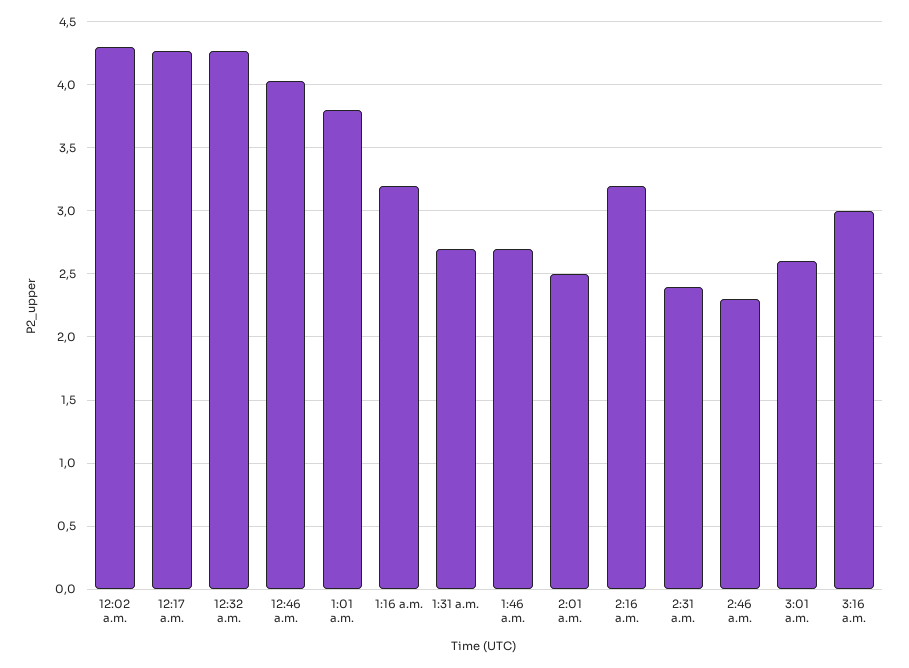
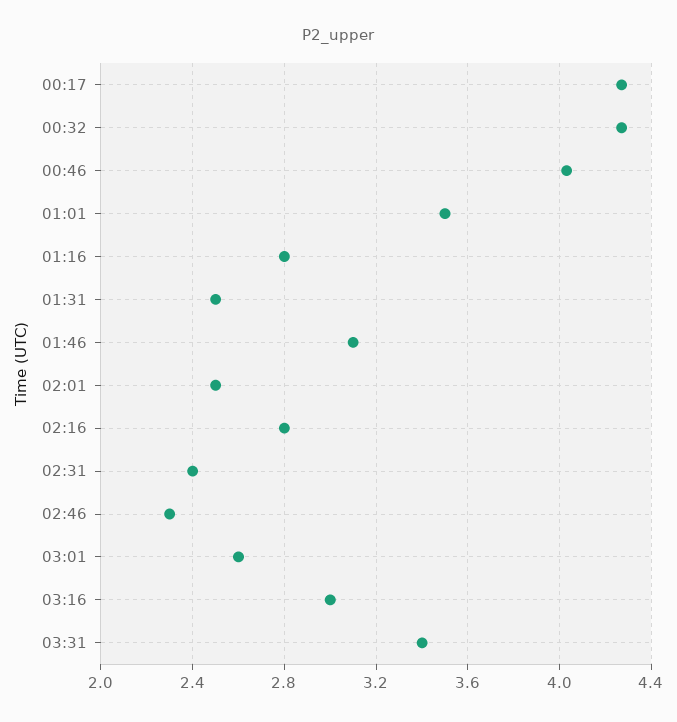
12:02 a.m.: 4.3 -> none
1:01 a.m.: 3.8 -> 3.5
1:16 a.m.: 3.2 -> 2.8
1:31 a.m.: 2.7 -> 2.5
1:46 a.m.: 2.7 -> 3.1
2:16 a.m.: 3.2 -> 2.8
03:31: none -> 3.4

